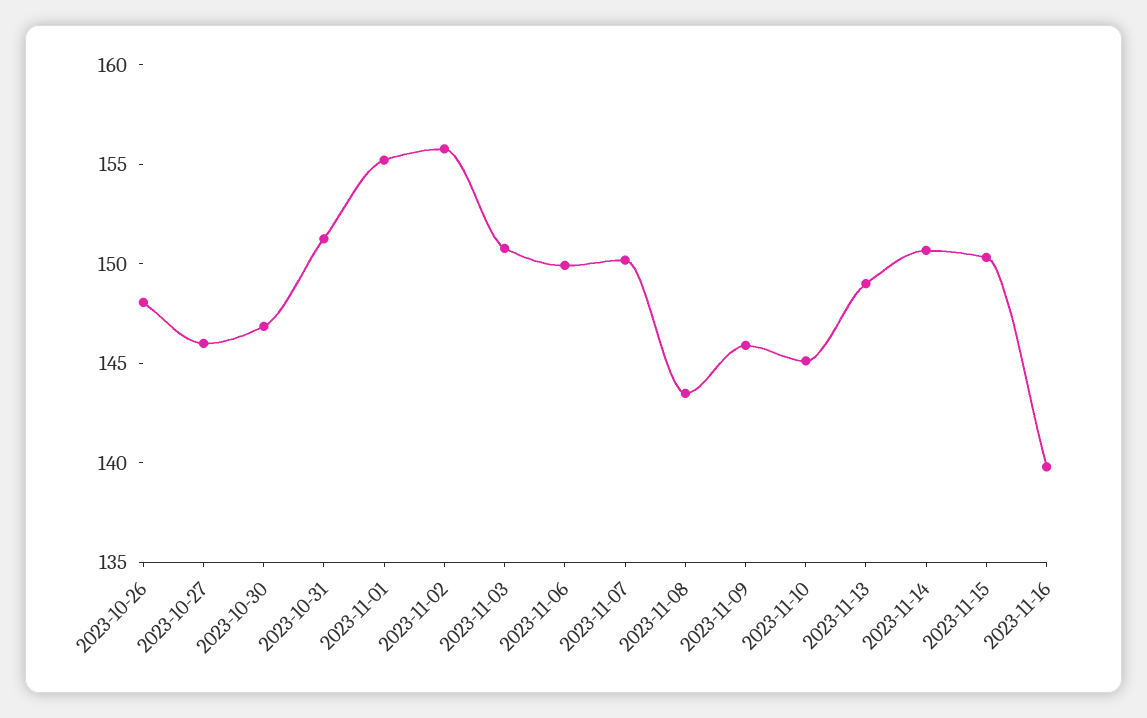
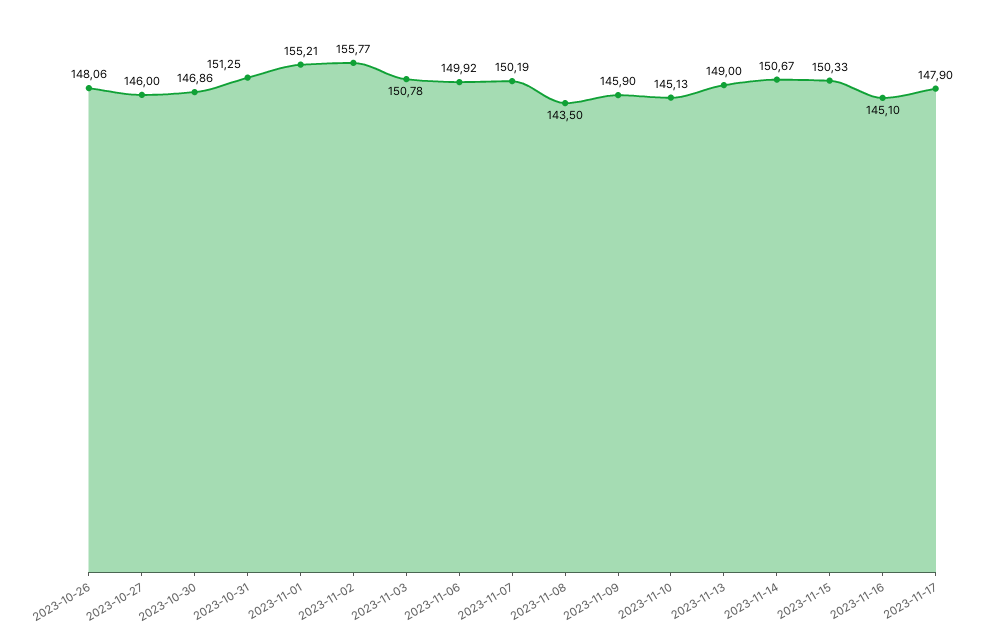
2023-11-16: 140 -> 145.1
2023-11-17: none -> 147.9

